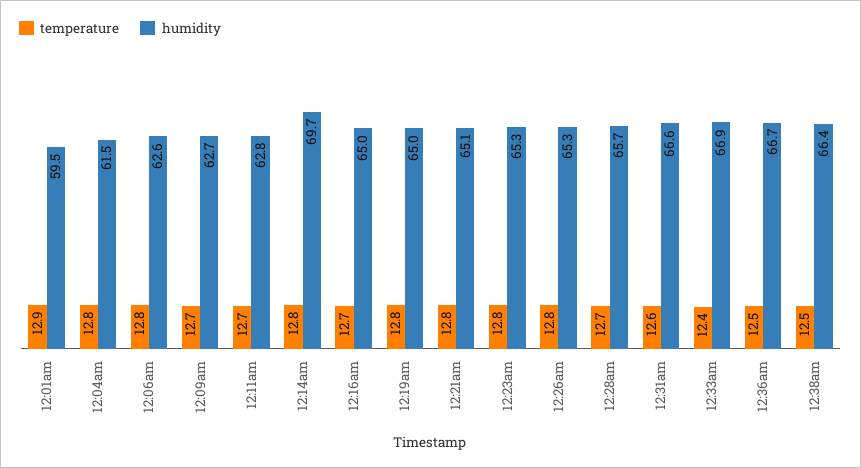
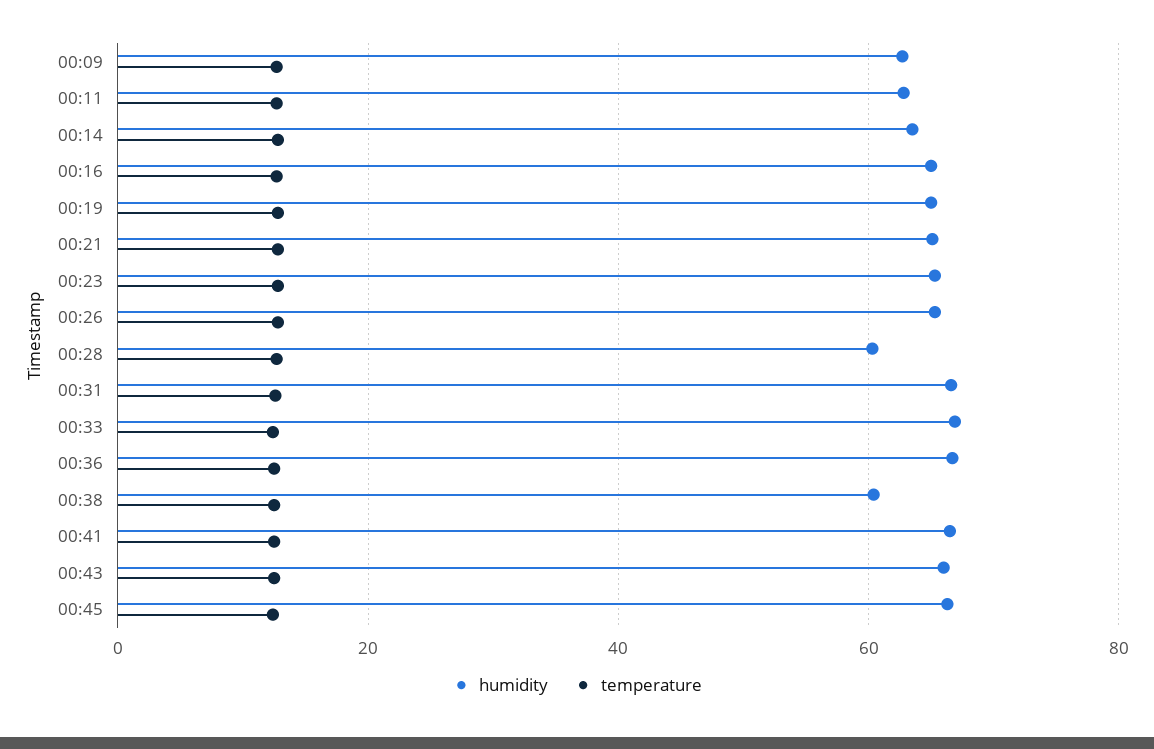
temperature, 12:01am: 12.9 -> none
humidity, 12:01am: 59.5 -> none
temperature, 12:04am: 12.8 -> none
humidity, 12:04am: 61.5 -> none
temperature, 12:06am: 12.8 -> none
humidity, 12:06am: 62.6 -> none
humidity, 12:14am: 69.7 -> 64
humidity, 12:28am: 65.7 -> 60
humidity, 12:38am: 66.4 -> 60
humidity, 00:41: none -> 66
temperature, 00:41: none -> 12
humidity, 00:43: none -> 66
temperature, 00:43: none -> 12
humidity, 00:45: none -> 66
temperature, 00:45: none -> 12

